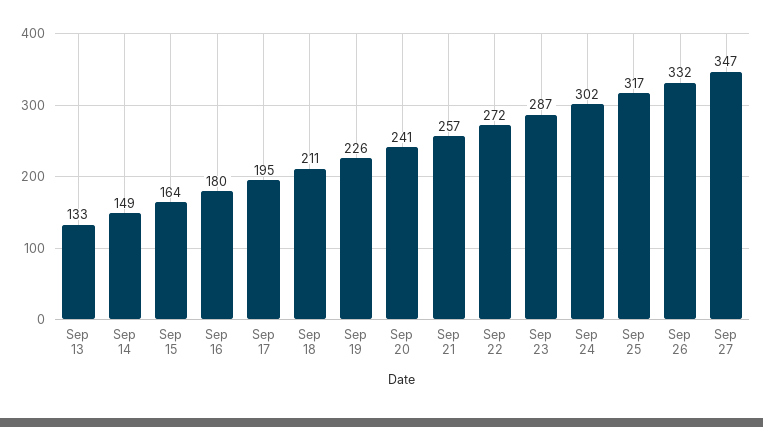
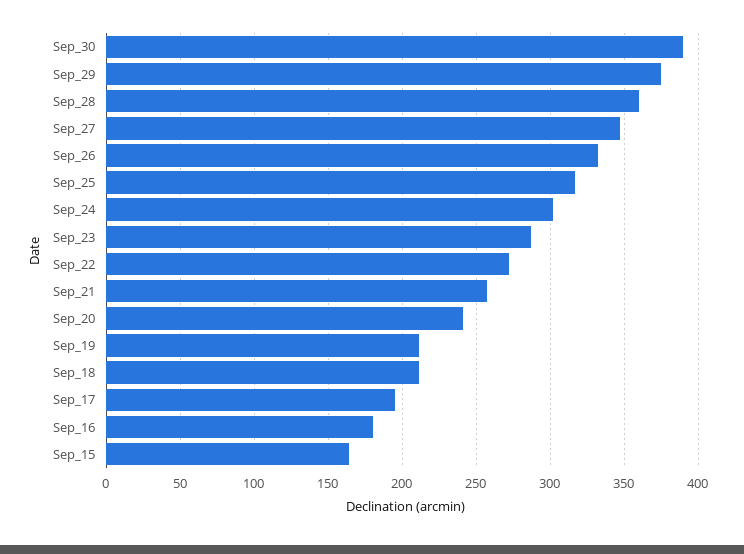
Sep 13: 133 -> none
Sep 14: 149 -> none
Sep 19: 226 -> 210
Sep_30: none -> 390
Sep_29: none -> 375
Sep_28: none -> 360

